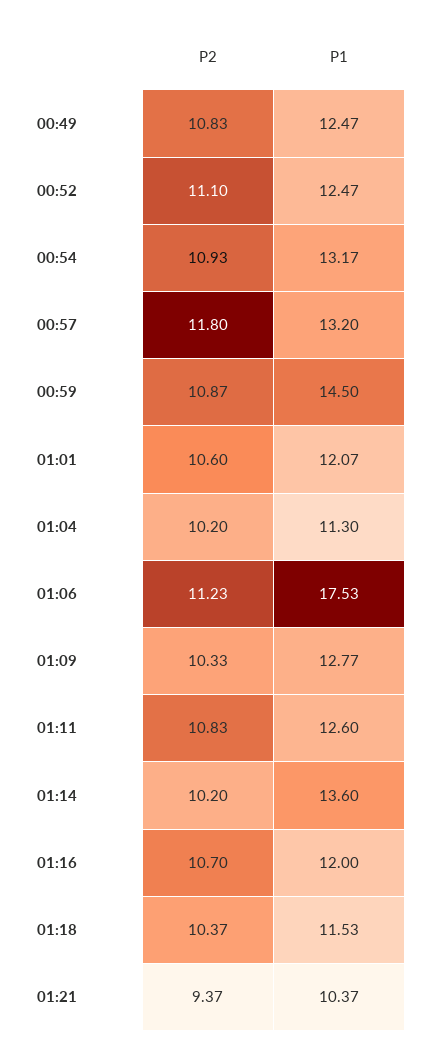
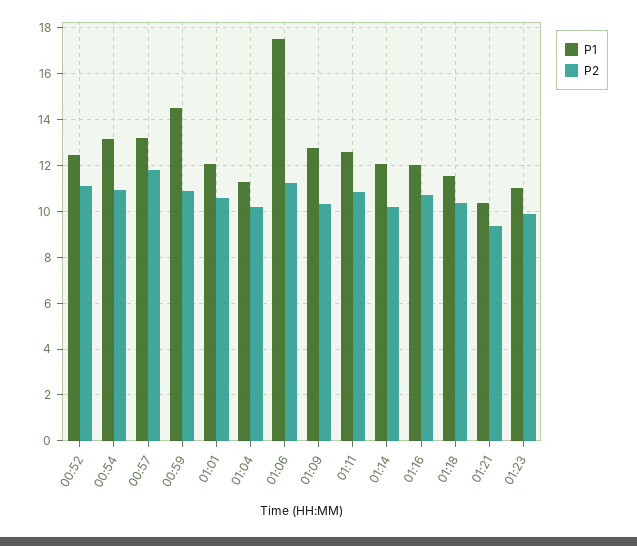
P2, 00:49: 10.83 -> none
P1, 00:49: 12.47 -> none
P1, 01:14: 13.6 -> 12
P1, 01:23: none -> 11
P2, 01:23: none -> 10

